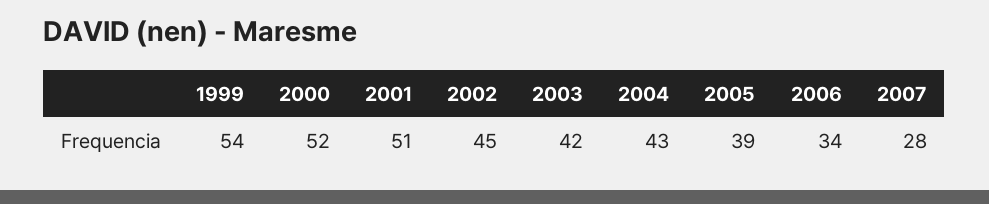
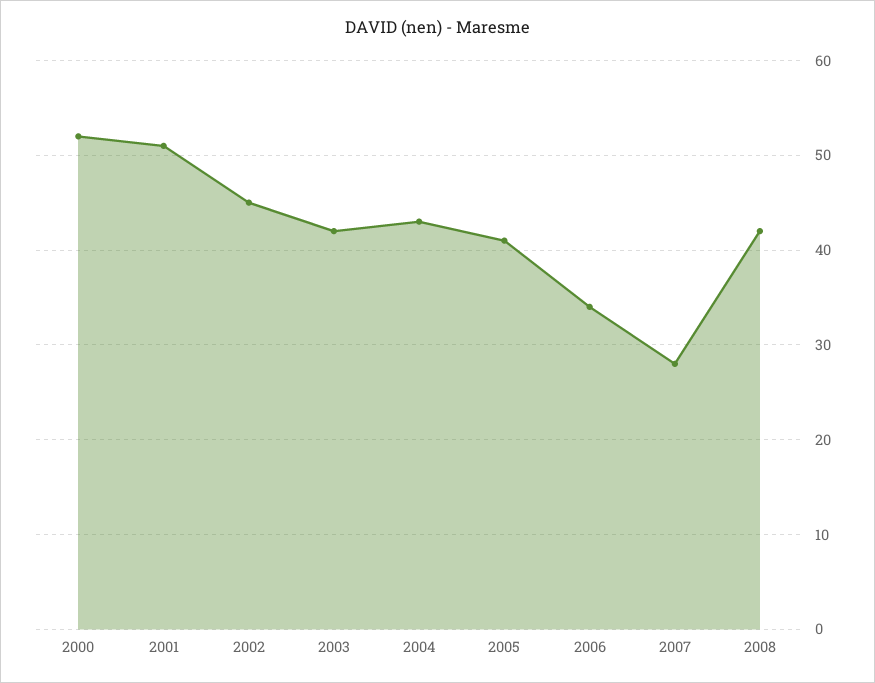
1999: 54 -> none
2005: 39 -> 41
2008: none -> 42

